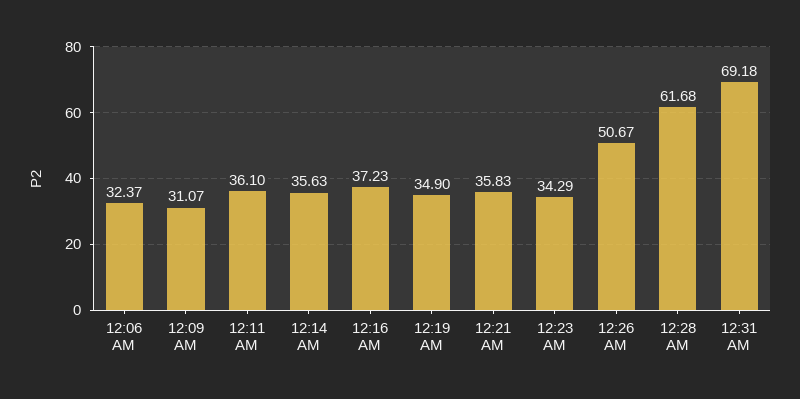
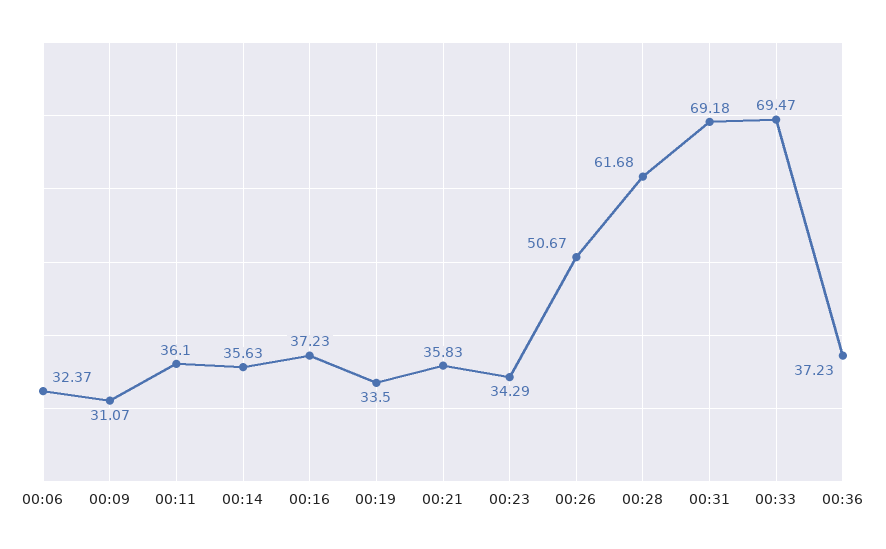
12:19 AM: 34.9 -> 33.5
00:33: none -> 69.47
00:36: none -> 37.23

